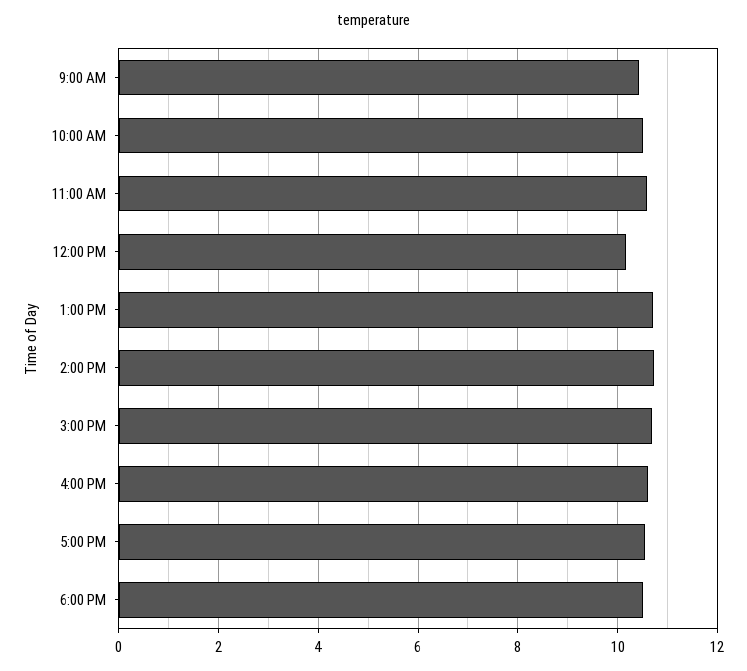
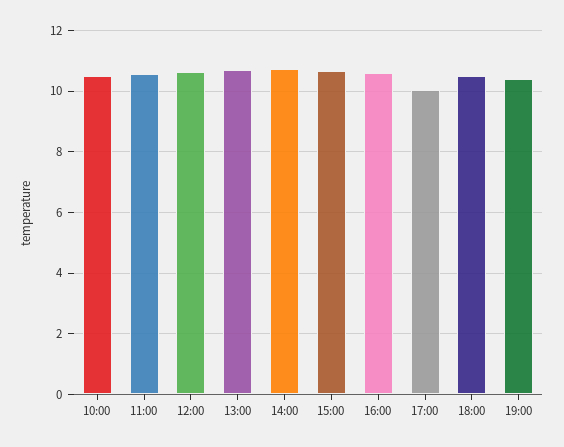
9:00 AM: 10.4 -> none
12:00 PM: 10.2 -> 10.6
5:00 PM: 10.6 -> 10
19:00: none -> 10.4

